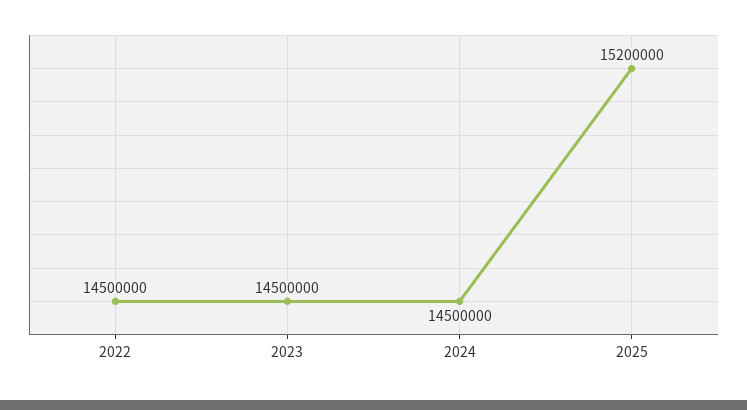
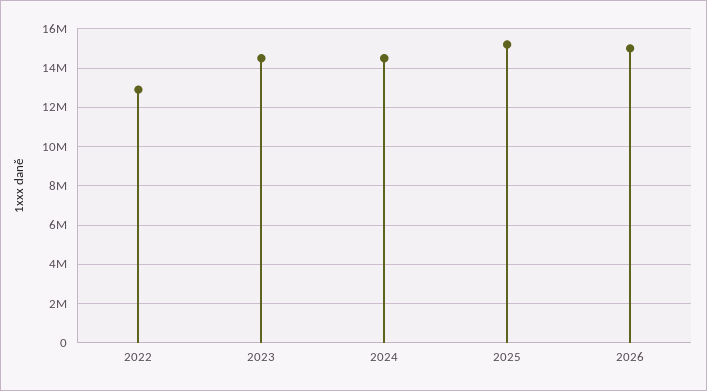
2022: 14500000 -> 13000000
2026: none -> 15000000

